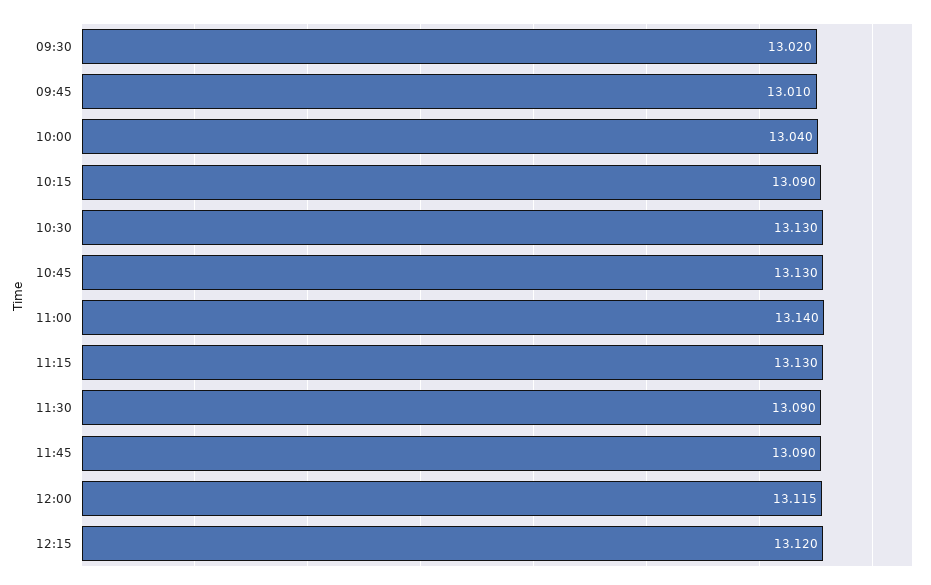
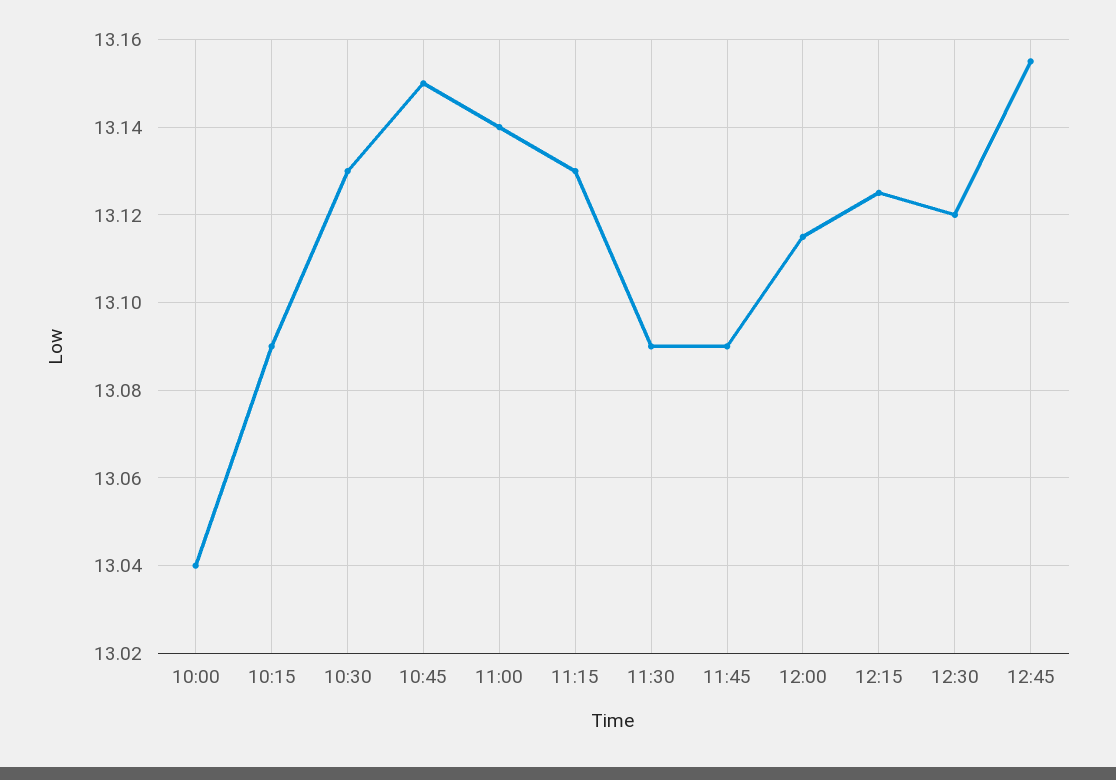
09:30: 13.02 -> none
09:45: 13.01 -> none
10:45: 13.13 -> 13.15
12:15: 13.12 -> 13.125
12:30: none -> 13.12
12:45: none -> 13.155

